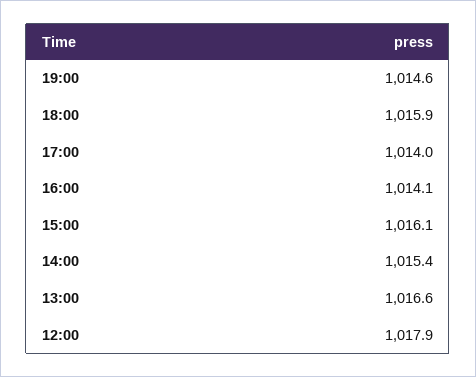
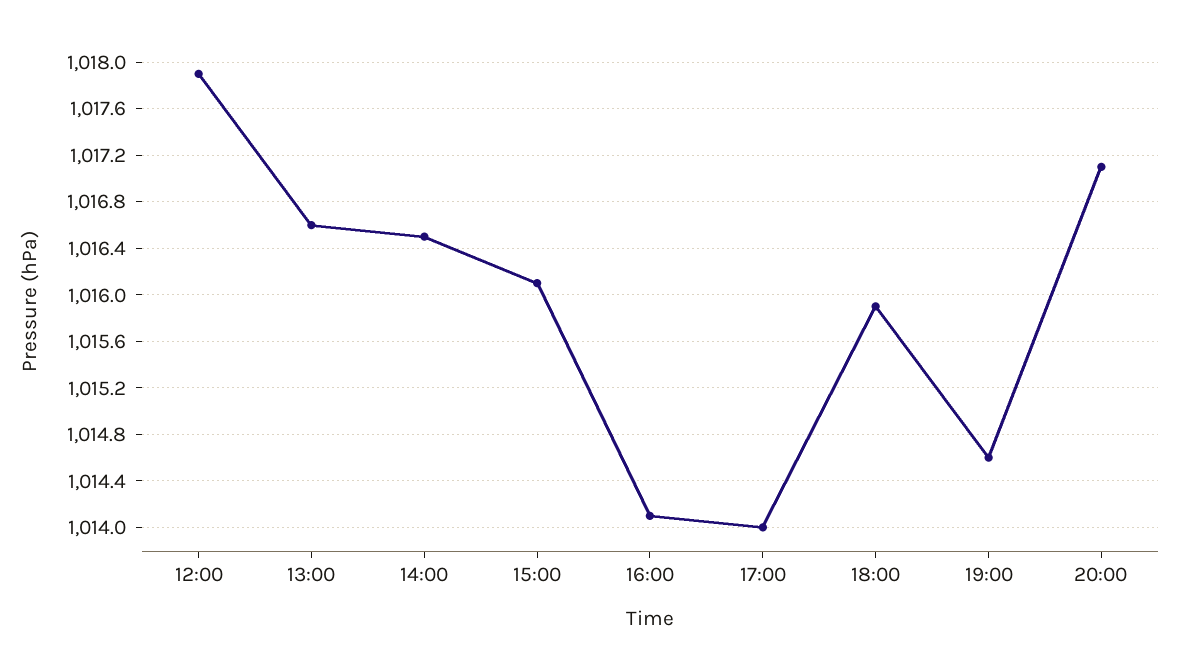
14:00: 1015.4 -> 1016.5
20:00: none -> 1017.1

